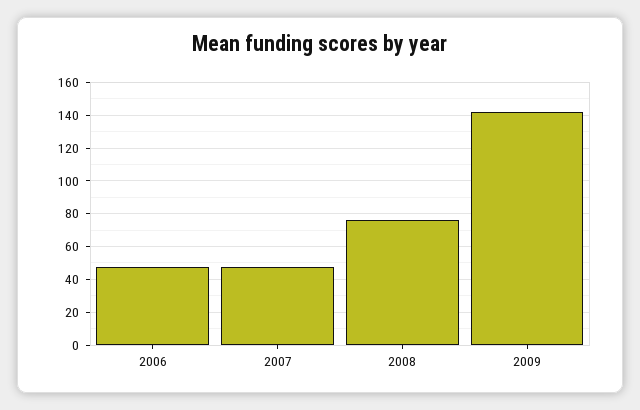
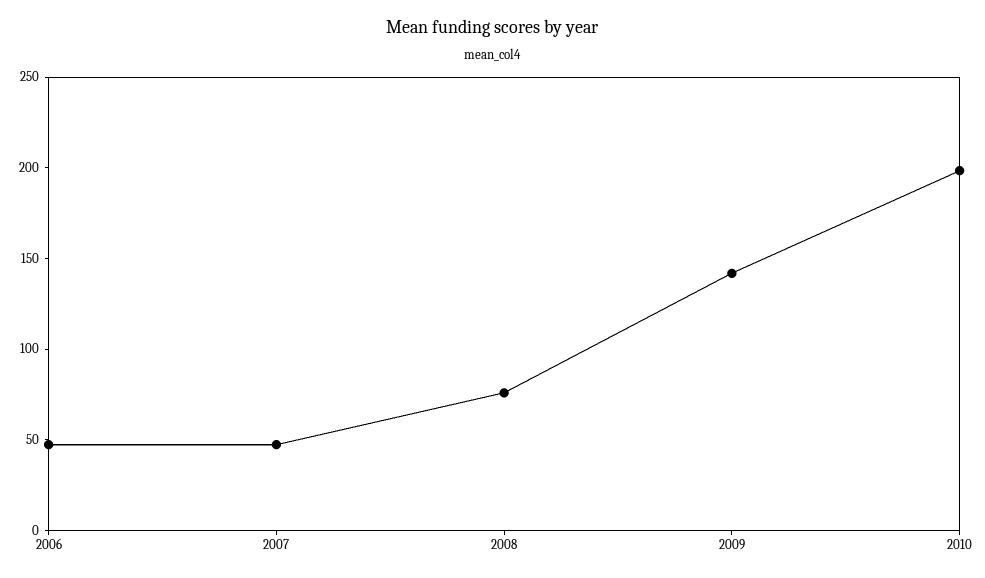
2010: none -> 200

